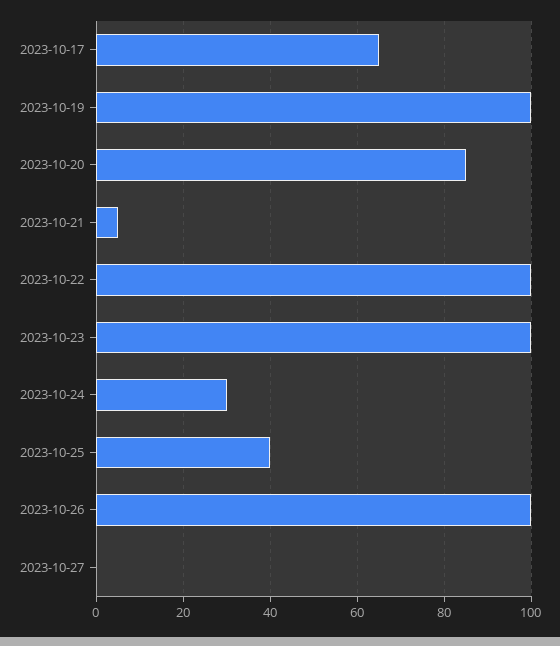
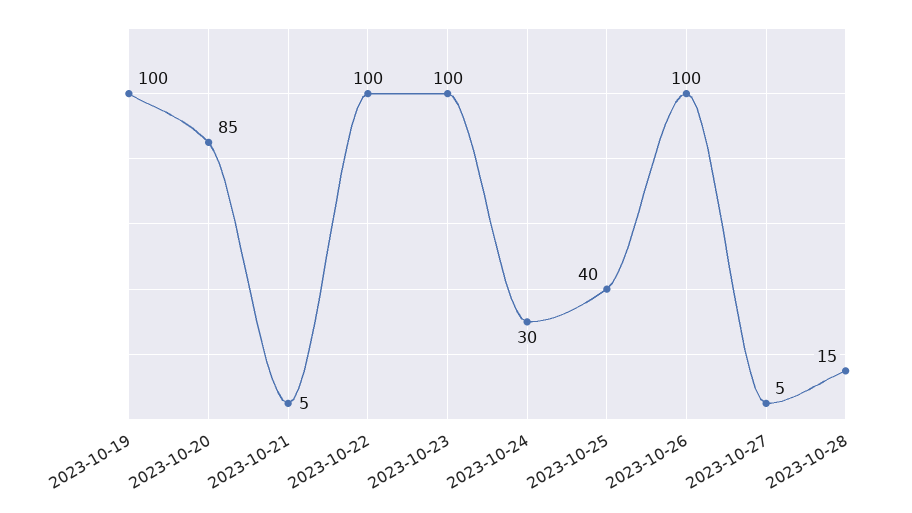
2023-10-17: 65 -> none
2023-10-27: 0 -> 5
2023-10-28: none -> 15

